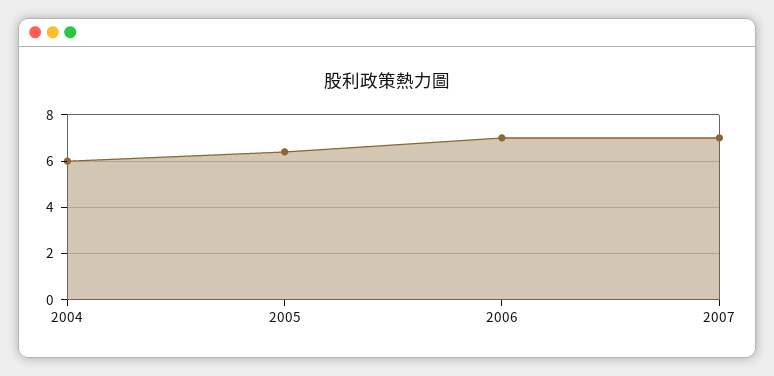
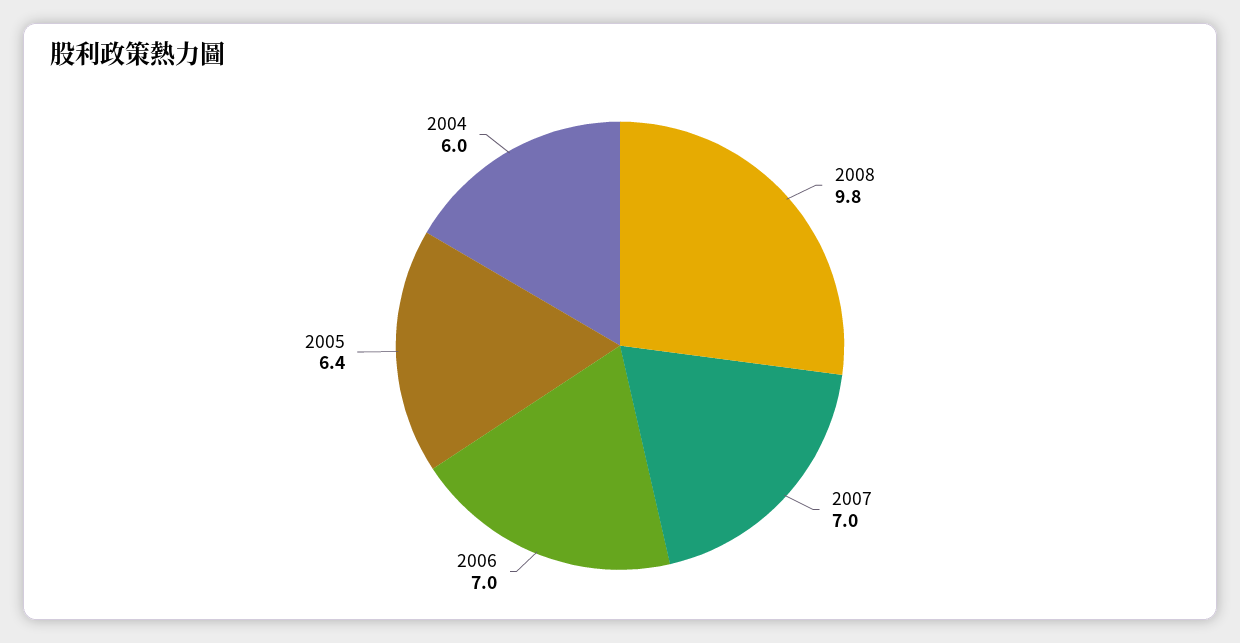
2008: none -> 9.8

